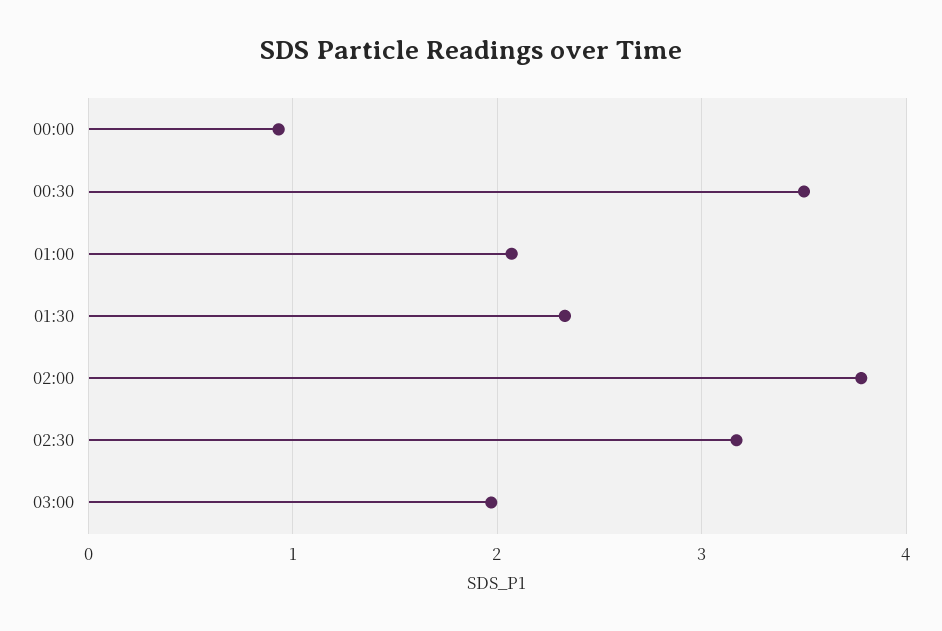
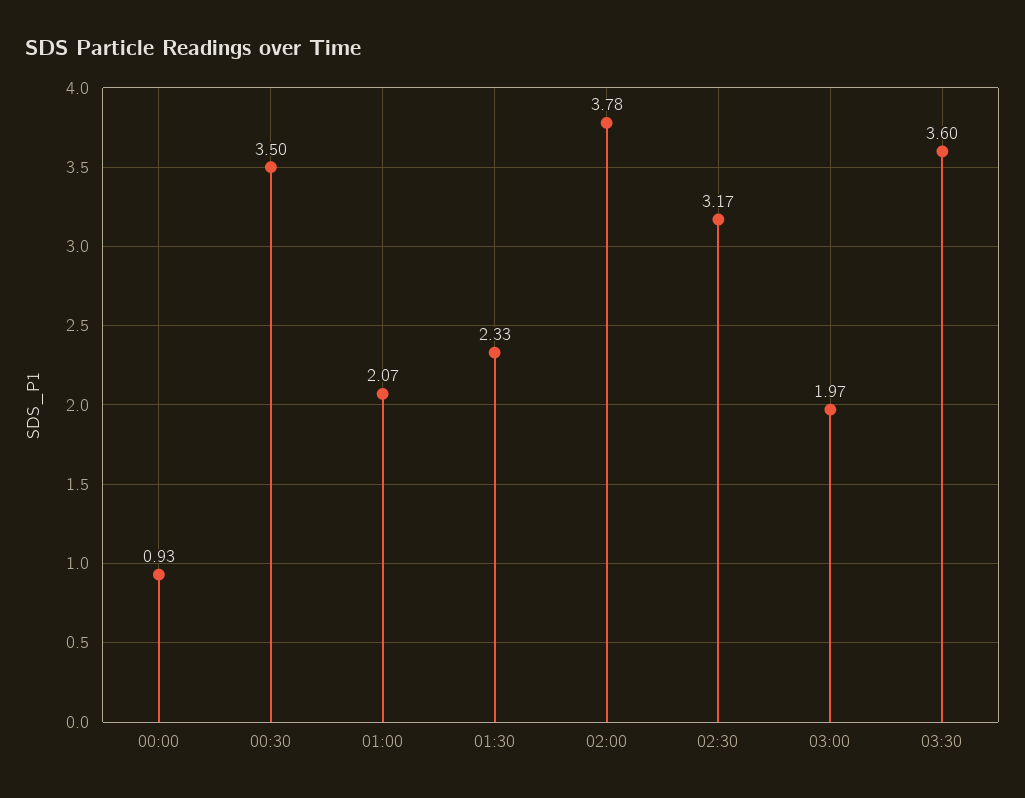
03:30: none -> 3.6

